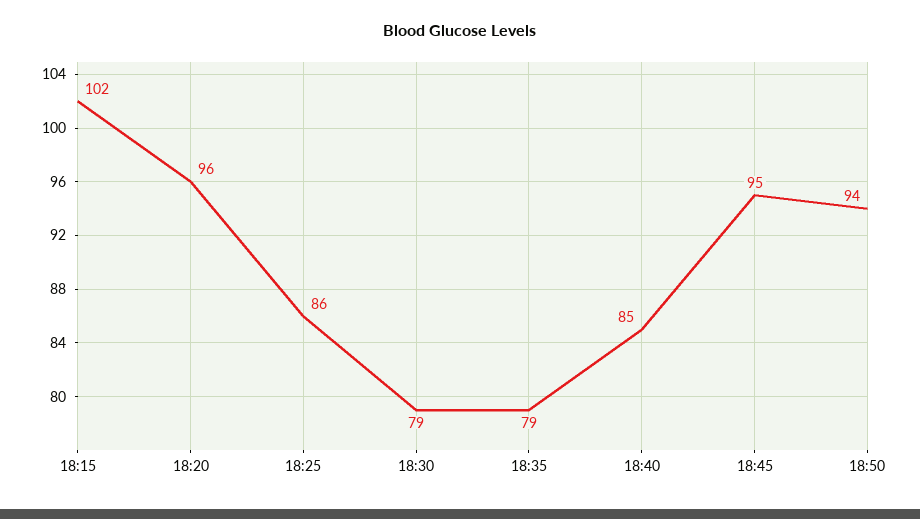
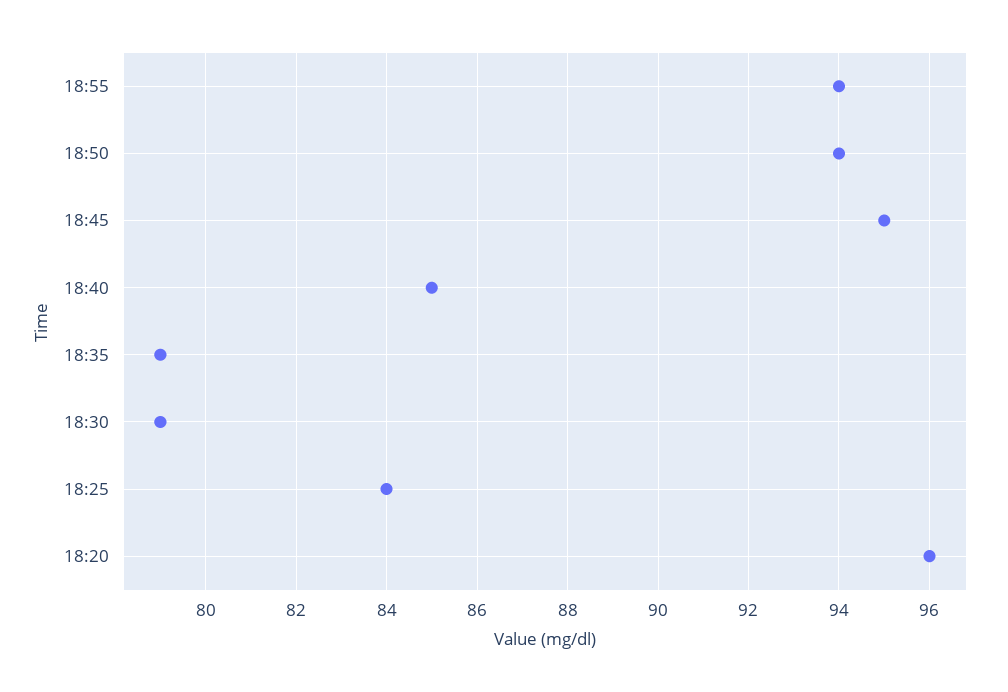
18:15: 102 -> none
18:25: 86 -> 84
18:55: none -> 94

